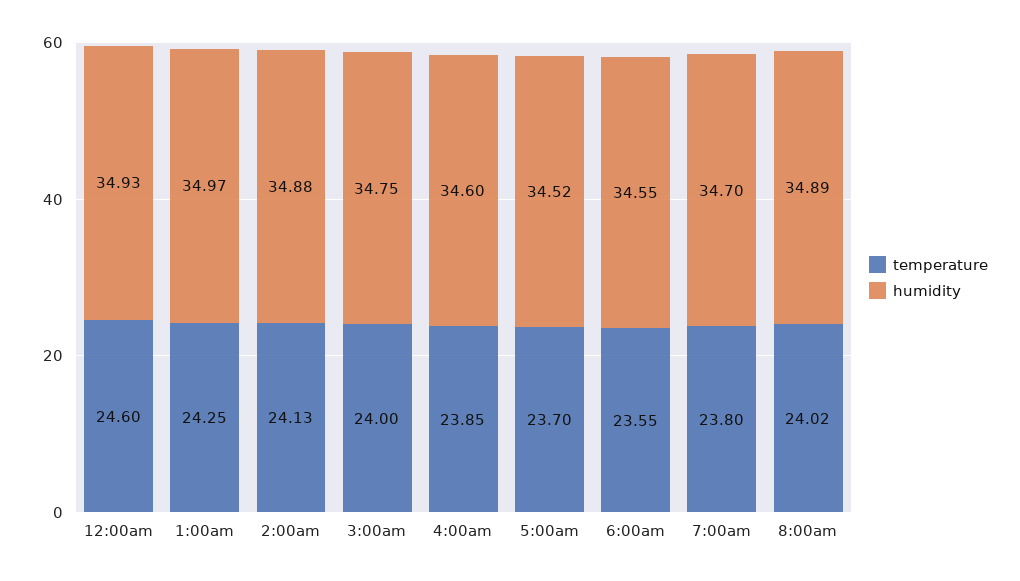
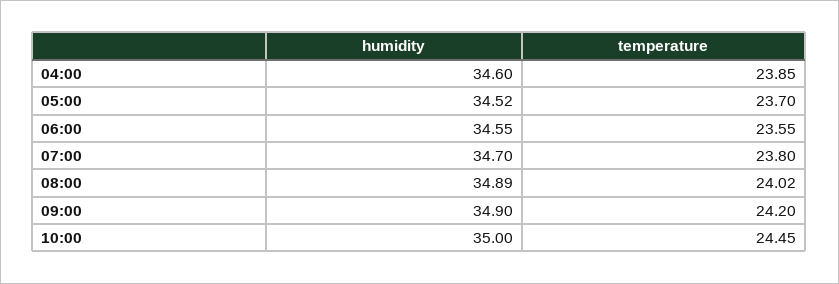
temperature, 12:00am: 24.6 -> none
humidity, 12:00am: 34.93 -> none
temperature, 1:00am: 24.25 -> none
humidity, 1:00am: 34.97 -> none
temperature, 2:00am: 24.13 -> none
humidity, 2:00am: 34.88 -> none
temperature, 3:00am: 24 -> none
humidity, 3:00am: 34.75 -> none
humidity, 09:00: none -> 34.9
temperature, 09:00: none -> 24.2
humidity, 10:00: none -> 35
temperature, 10:00: none -> 24.45

